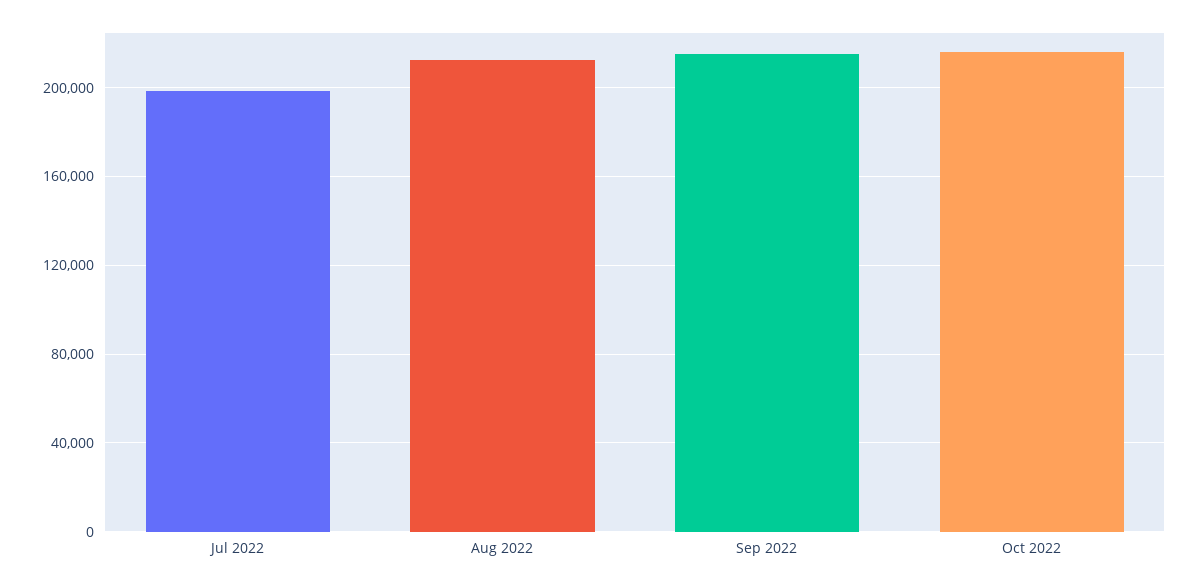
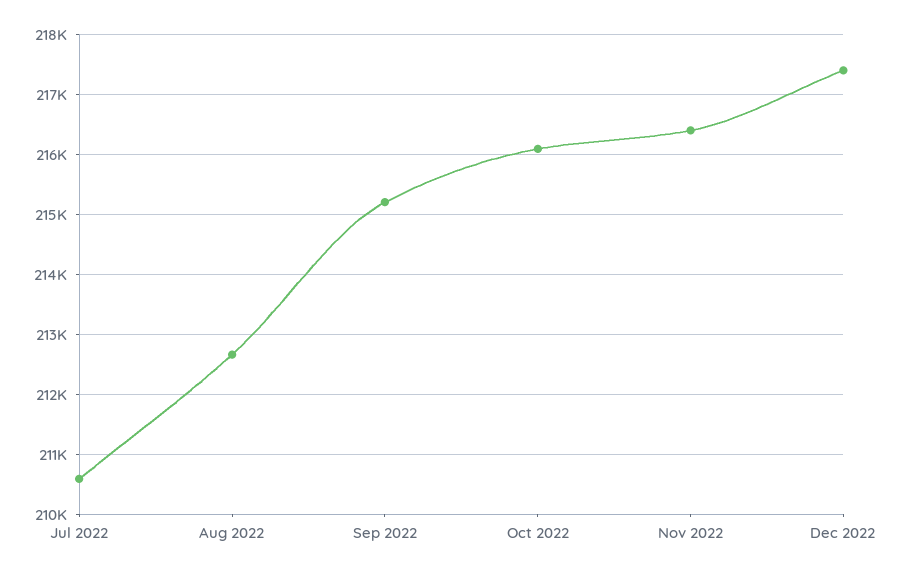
Jul 2022: 200000 -> 210600
Nov 2022: none -> 216400
Dec 2022: none -> 217400

